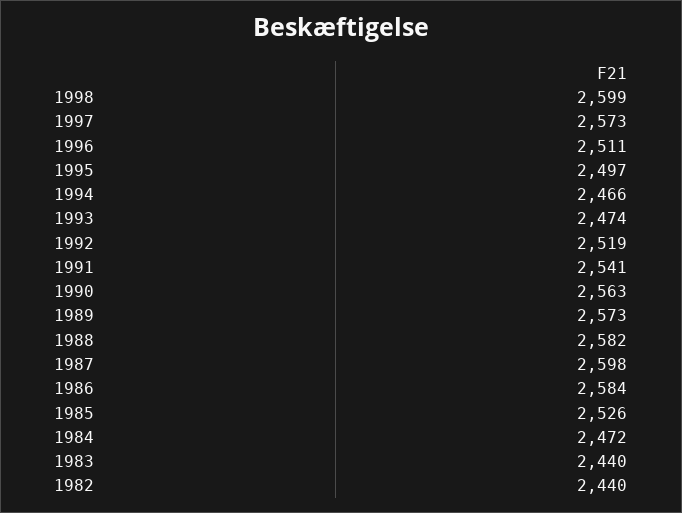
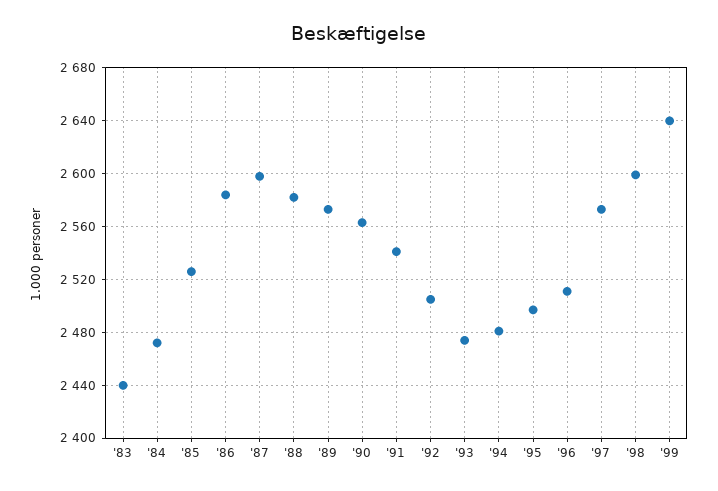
1994: 2466 -> 2480
1992: 2519 -> 2505
1982: 2440 -> none
'99: none -> 2640

